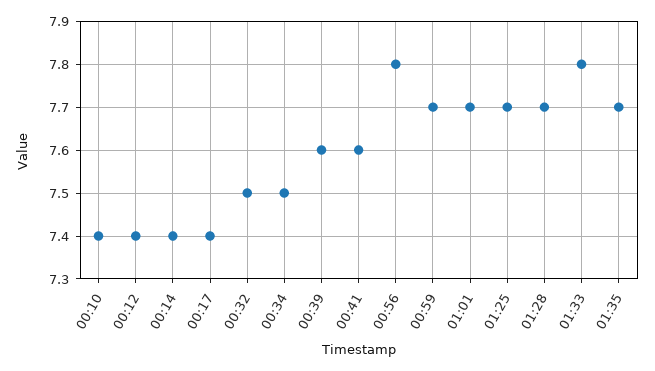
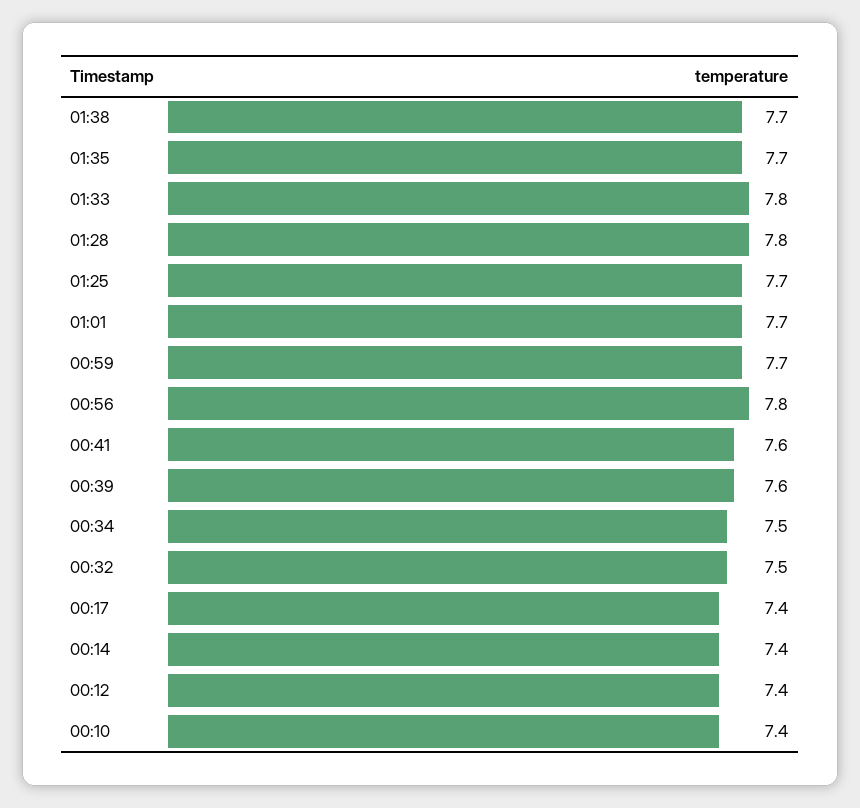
01:28: 7.7 -> 7.8
01:38: none -> 7.7

